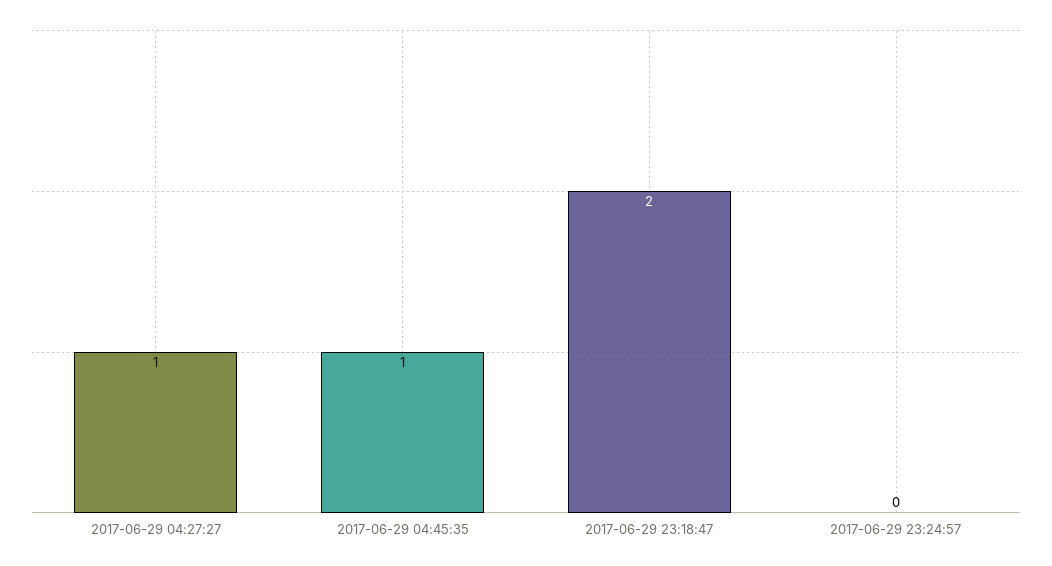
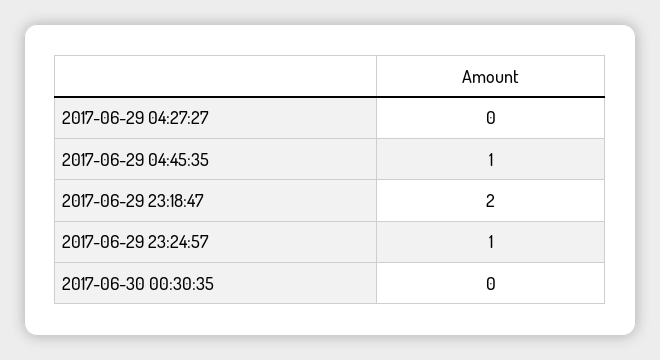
2017-06-29 04:27:27: 1 -> 0
2017-06-29 23:24:57: 0 -> 1
2017-06-30 00:30:35: none -> 0

